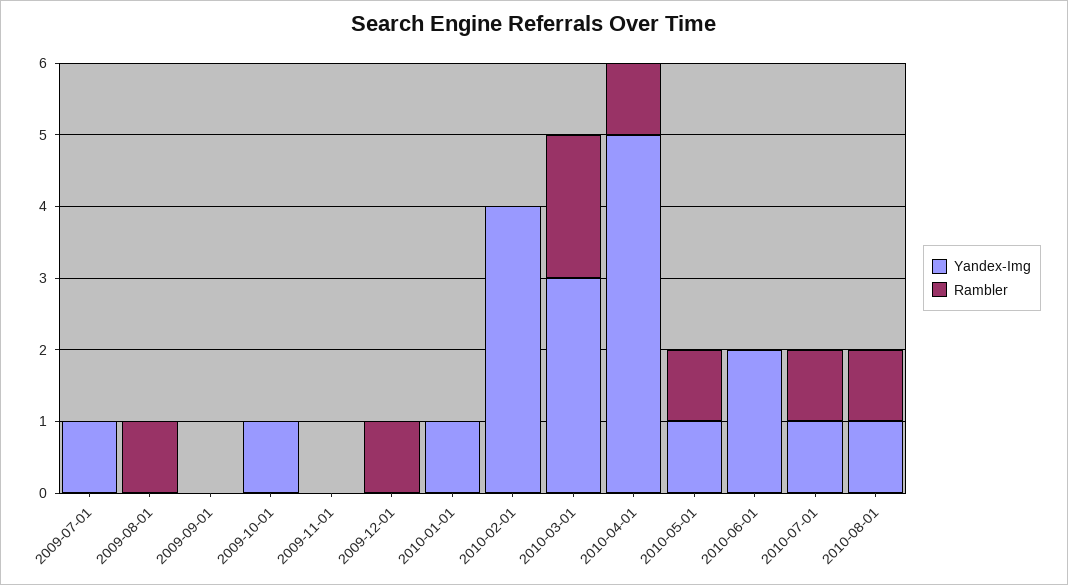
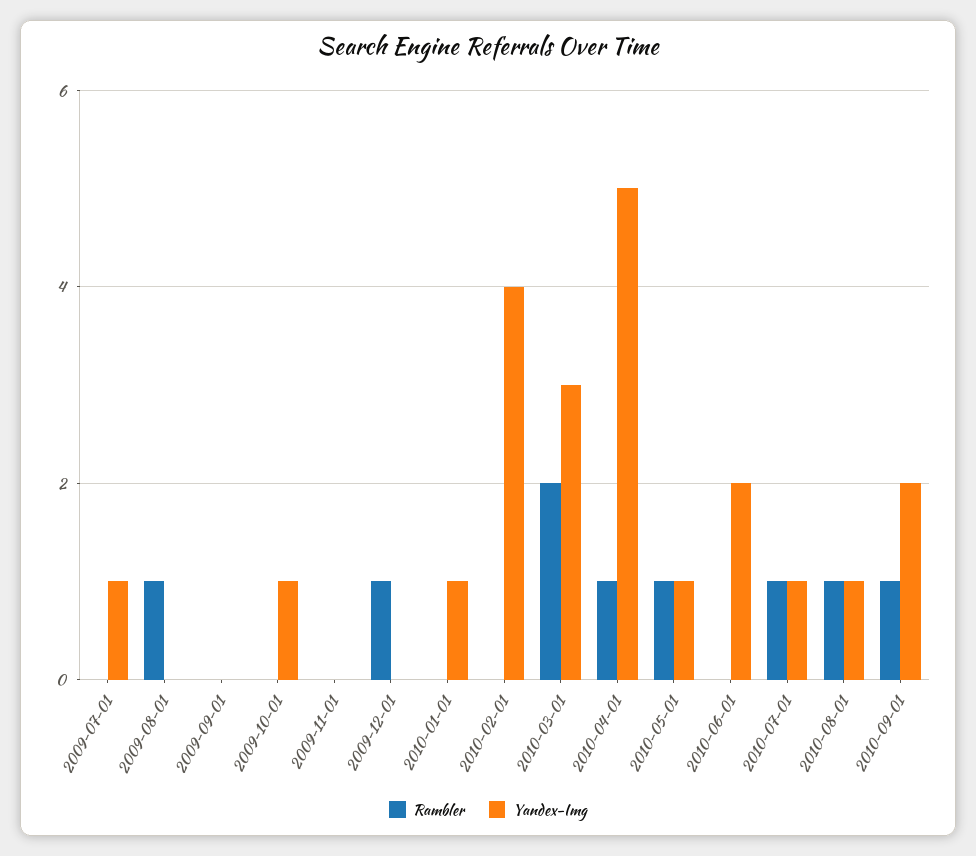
Rambler, 2010-09-01: none -> 1
Yandex-Img, 2010-09-01: none -> 2

